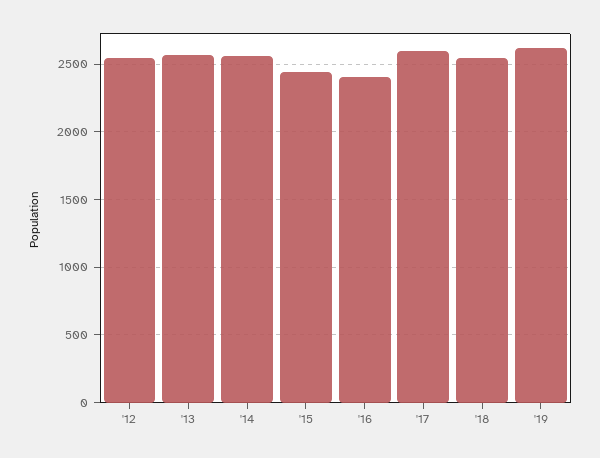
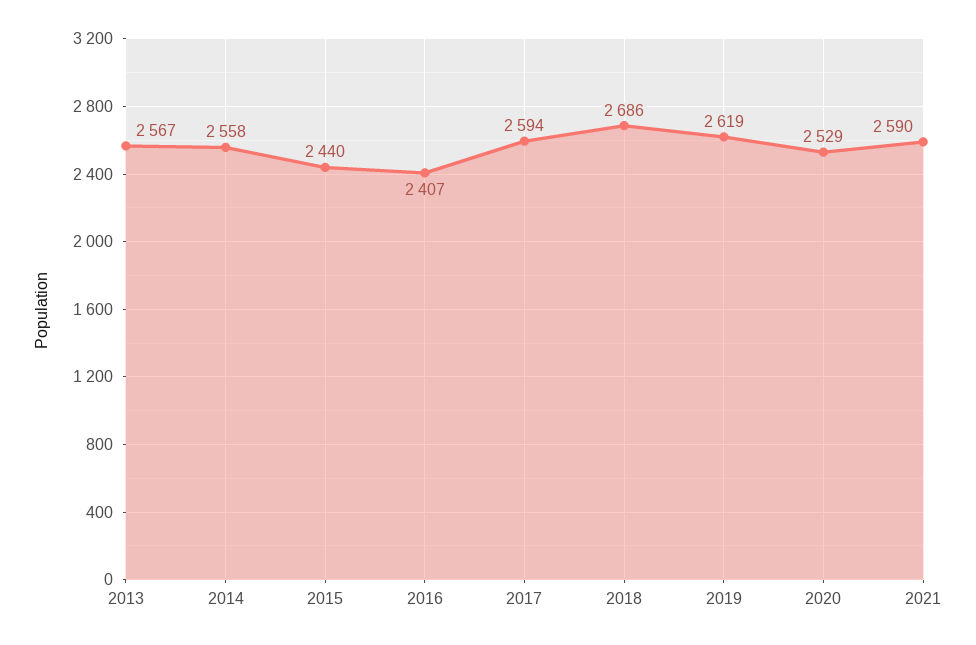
'12: 2550 -> none
'18: 2550 -> 2686
2020: none -> 2529
2021: none -> 2590

